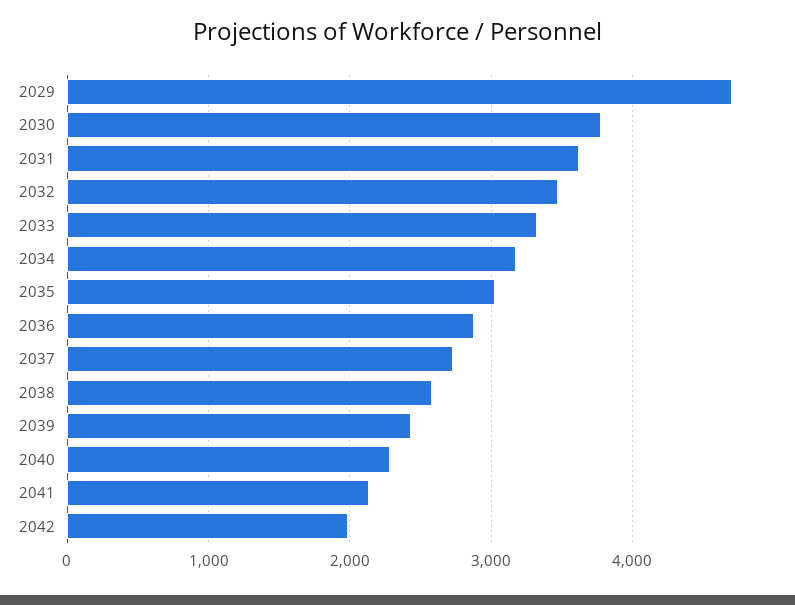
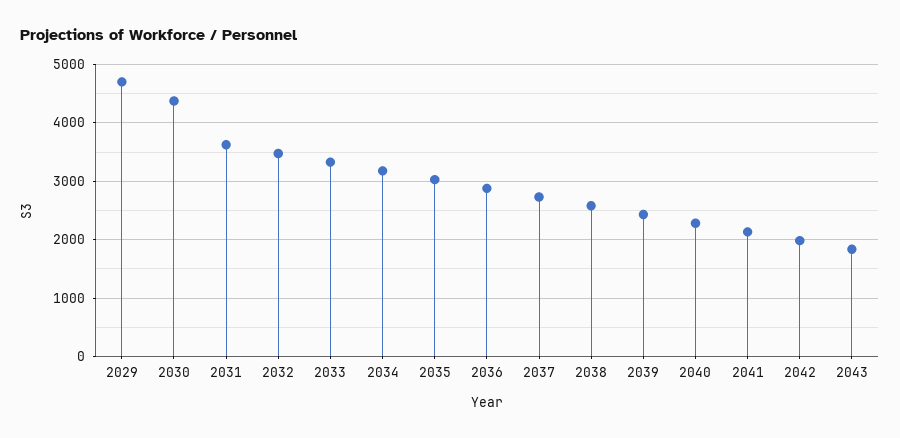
2030: 3800 -> 4400
2043: none -> 1800

